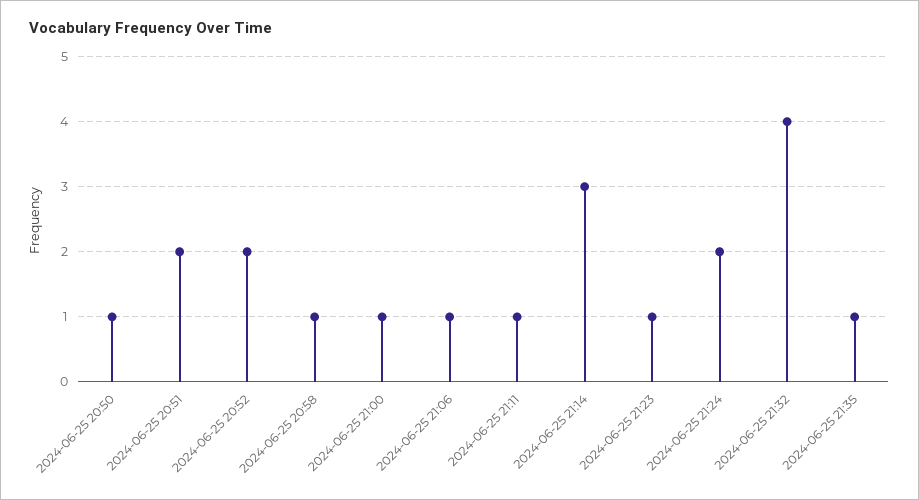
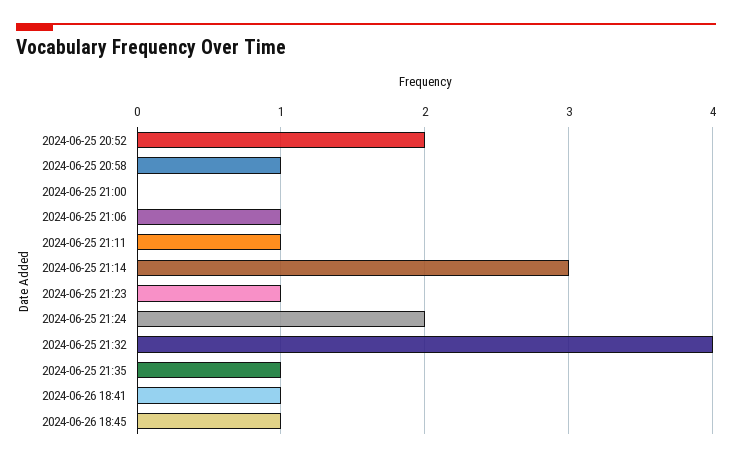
2024-06-25 20:50: 1 -> none
2024-06-25 20:51: 2 -> none
2024-06-25 21:00: 1 -> 0
2024-06-26 18:41: none -> 1
2024-06-26 18:45: none -> 1

